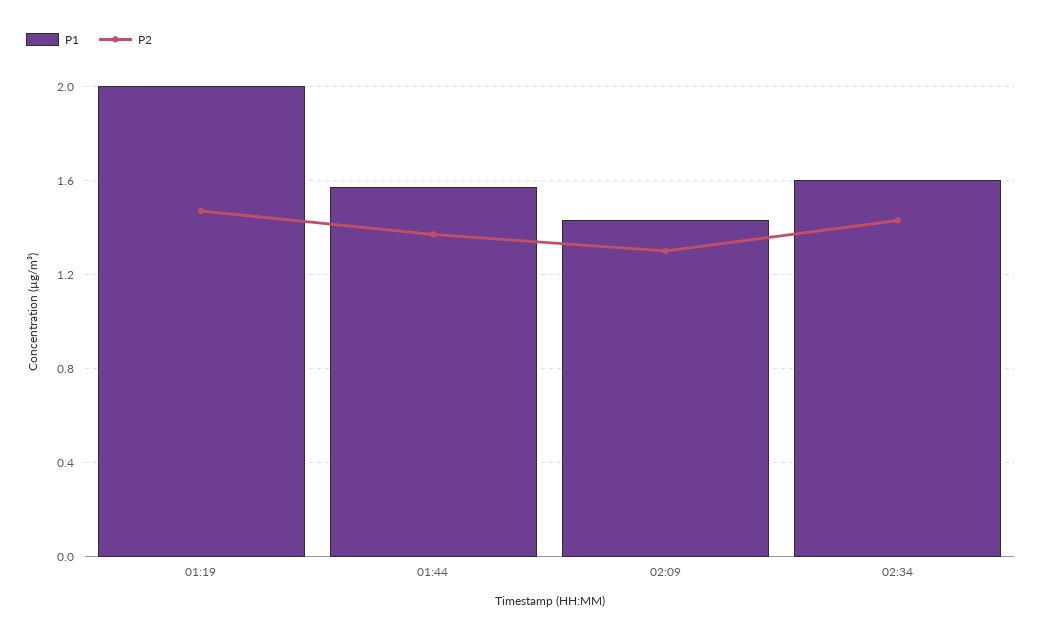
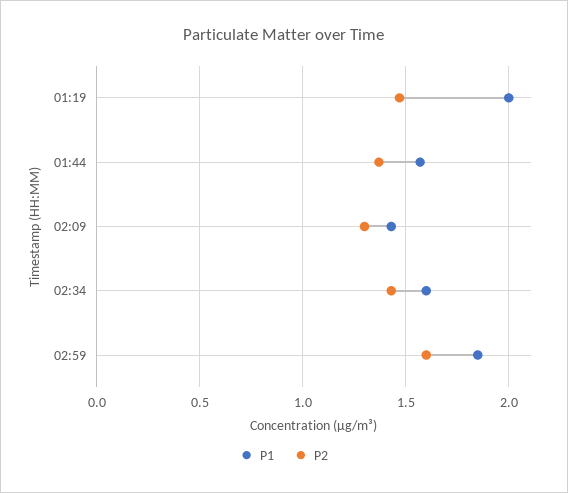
P1, 02:59: none -> 1.85
P2, 02:59: none -> 1.6

